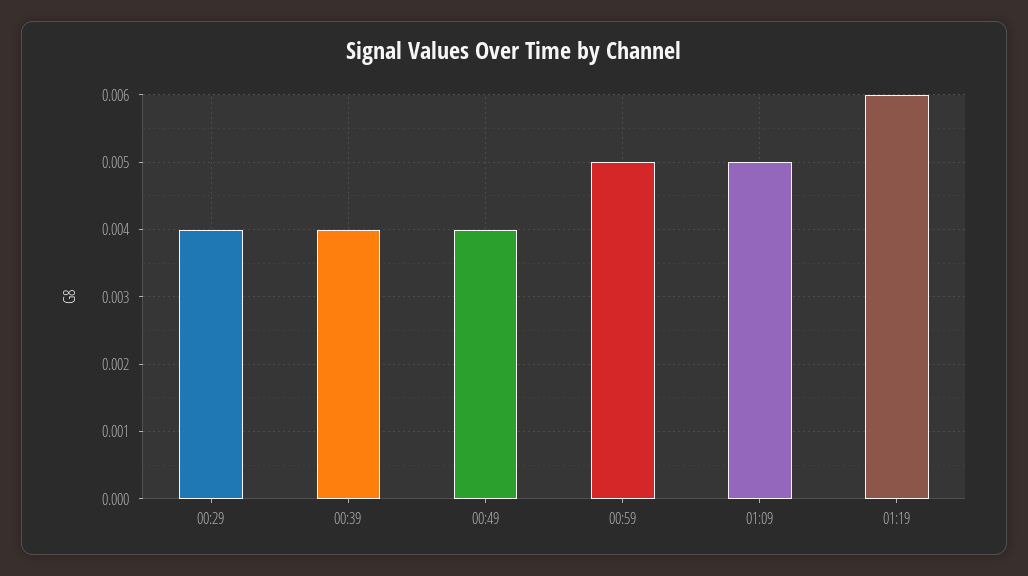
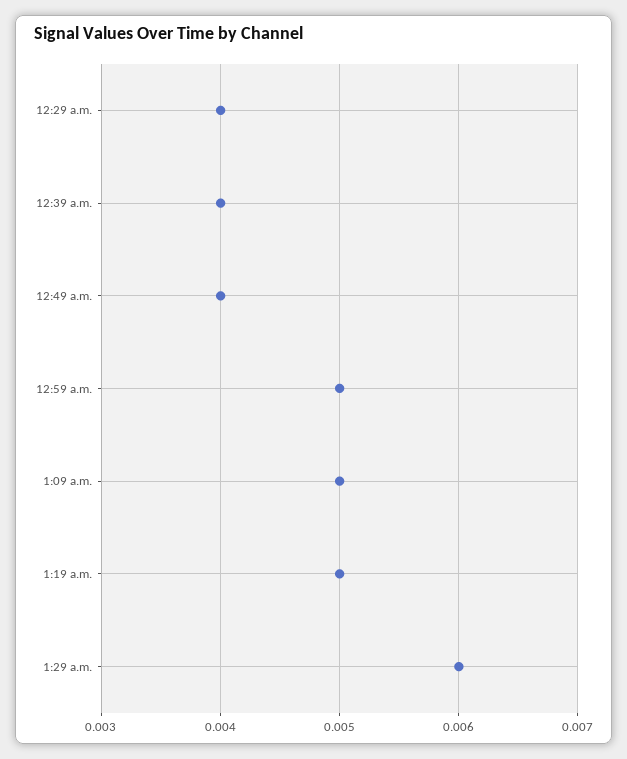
01:19: 0.006 -> 0.005
1:29 a.m.: none -> 0.006

